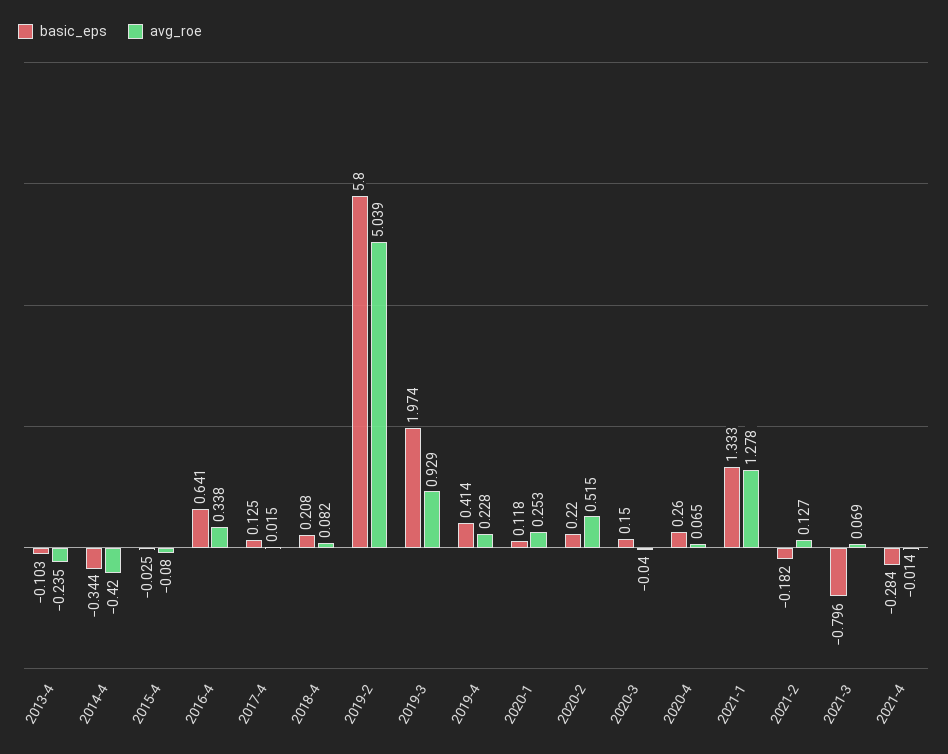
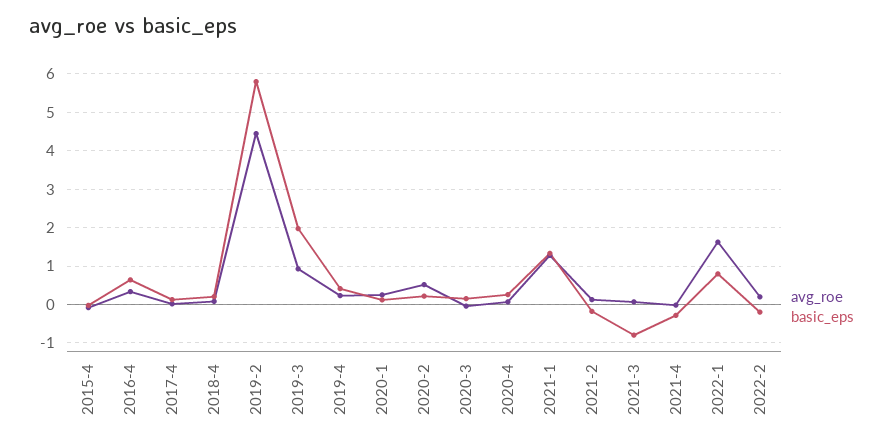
basic_eps, 2013-4: -0.103 -> none
avg_roe, 2013-4: -0.235 -> none
basic_eps, 2014-4: -0.344 -> none
avg_roe, 2014-4: -0.42 -> none
avg_roe, 2019-2: 5.039 -> 4.4
avg_roe, 2022-1: none -> 1.6
basic_eps, 2022-1: none -> 0.8
avg_roe, 2022-2: none -> 0.2
basic_eps, 2022-2: none -> -0.2

